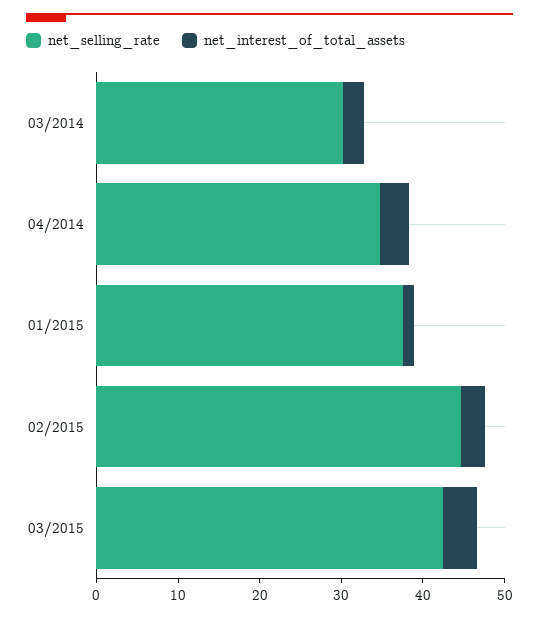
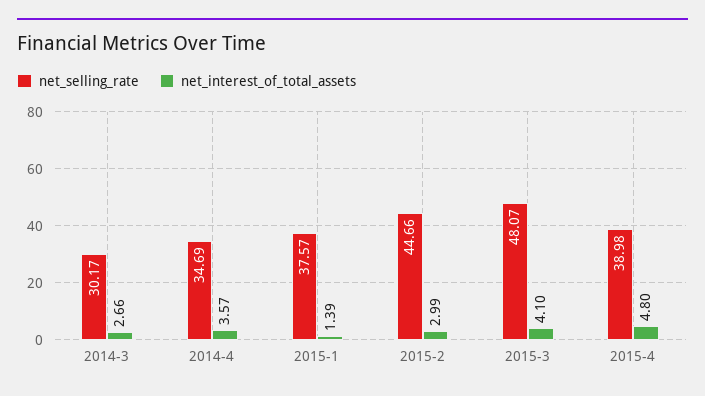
net_selling_rate, 03/2015: 42 -> 48.07
net_selling_rate, 2015-4: none -> 38.98
net_interest_of_total_assets, 2015-4: none -> 4.8

